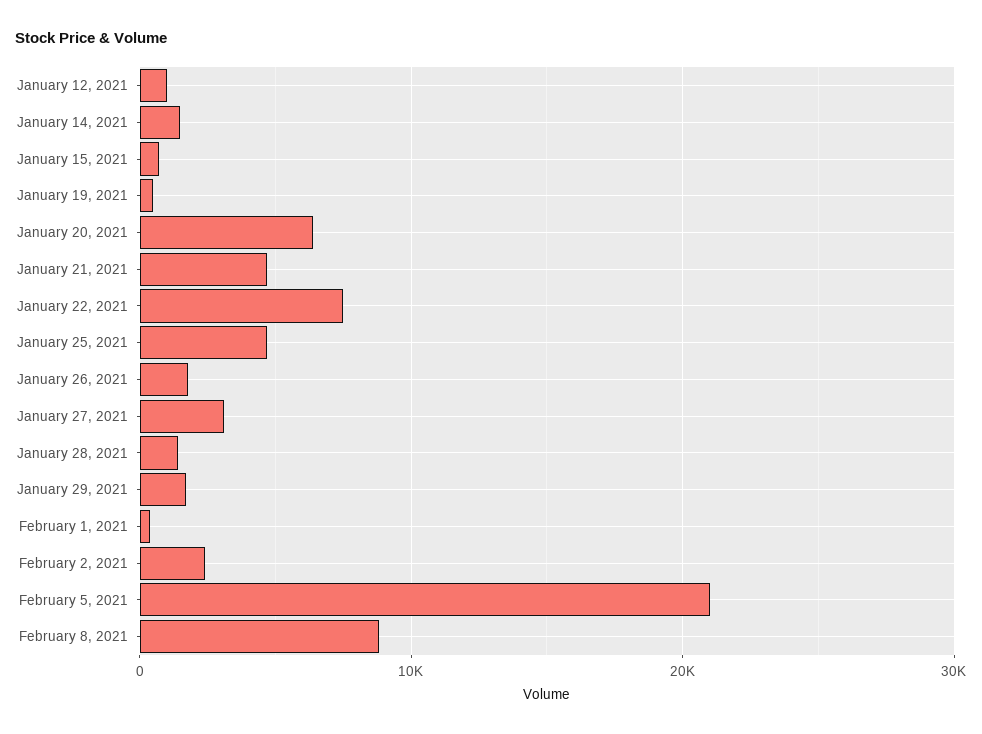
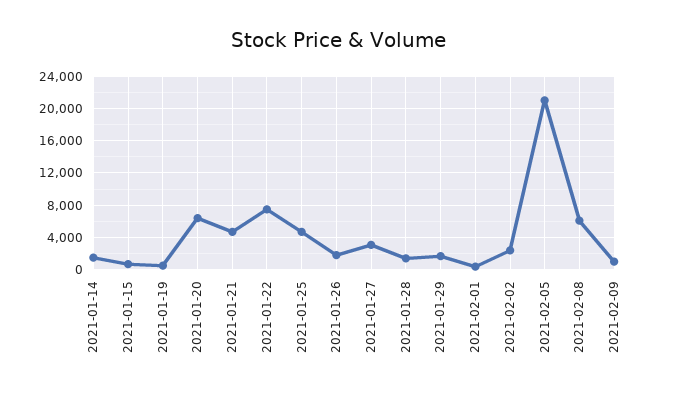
January 12, 2021: 1000 -> none
February 8, 2021: 9000 -> 6000
2021-02-09: none -> 1000

